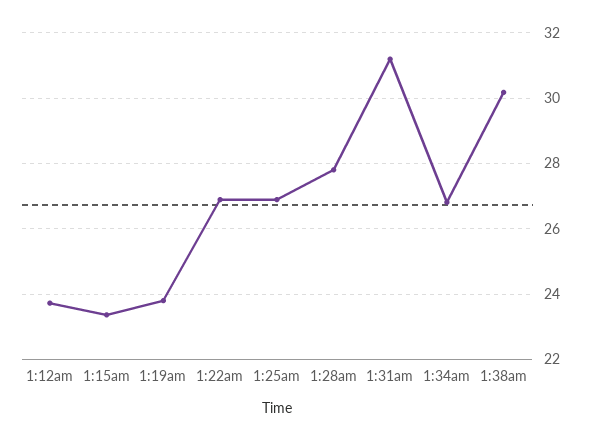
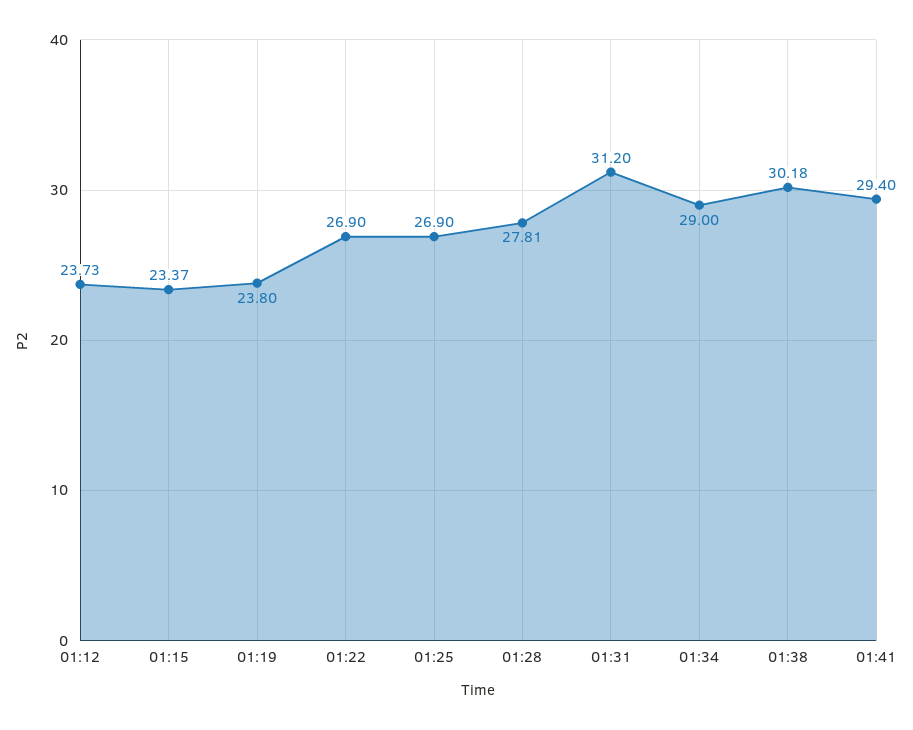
1:34am: 26.8 -> 29
01:41: none -> 29.4

